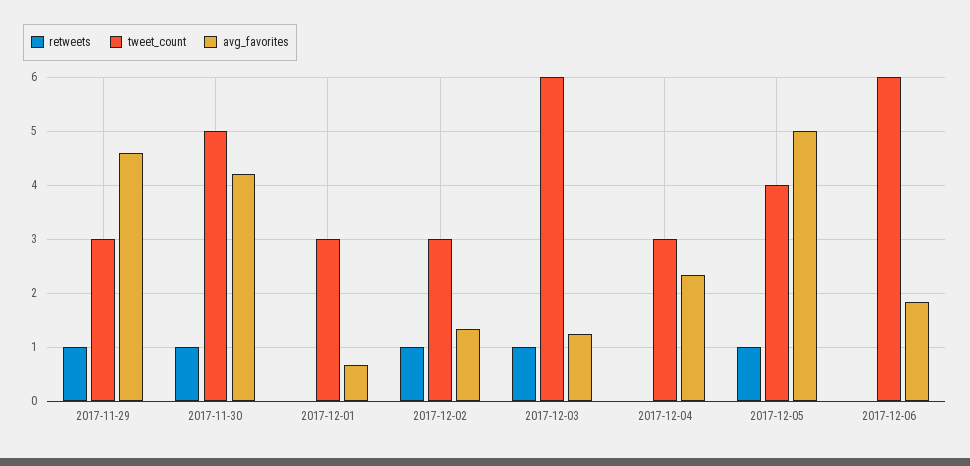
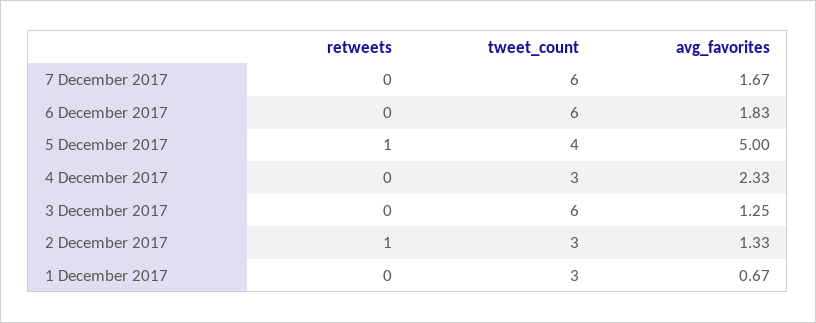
retweets, 2017-11-29: 1 -> none
tweet_count, 2017-11-29: 3 -> none
avg_favorites, 2017-11-29: 4.6 -> none
retweets, 2017-11-30: 1 -> none
tweet_count, 2017-11-30: 5 -> none
avg_favorites, 2017-11-30: 4.2 -> none
retweets, 2017-12-03: 1 -> 0
retweets, 7 December 2017: none -> 0
tweet_count, 7 December 2017: none -> 6
avg_favorites, 7 December 2017: none -> 1.67

